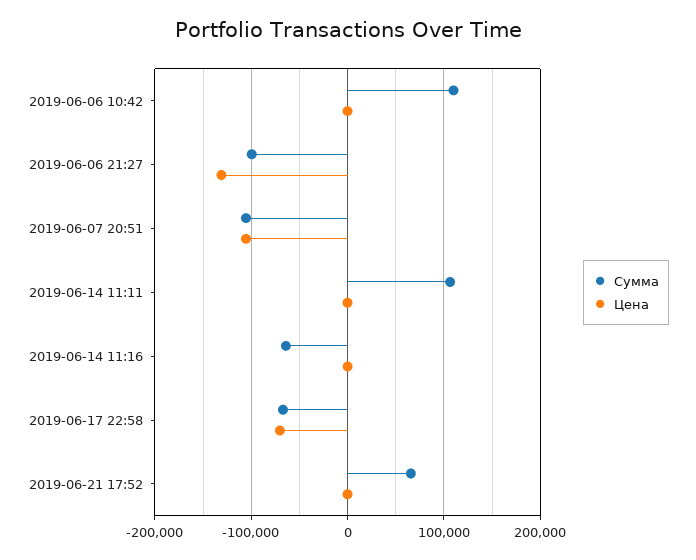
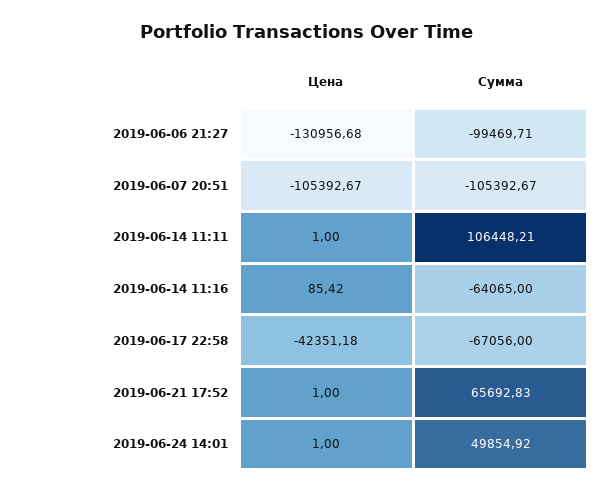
Сумма, 2019-06-06 10:42: 110000 -> none
Цена, 2019-06-06 10:42: 0 -> none
Цена, 2019-06-17 22:58: -70000 -> -42351.18
Цена, 2019-06-24 14:01: none -> 1
Сумма, 2019-06-24 14:01: none -> 49854.92

